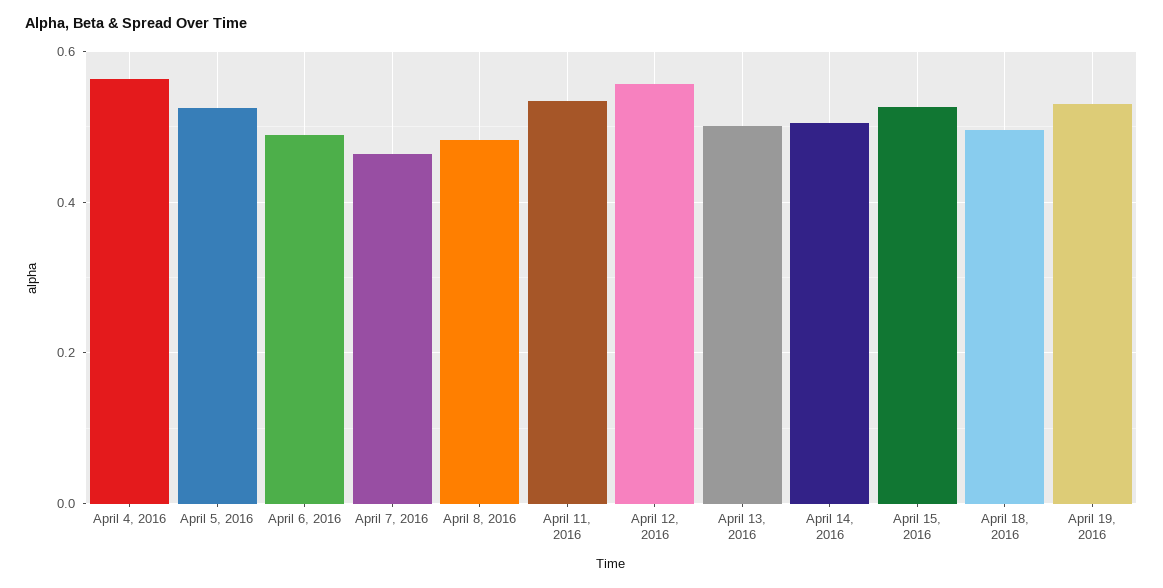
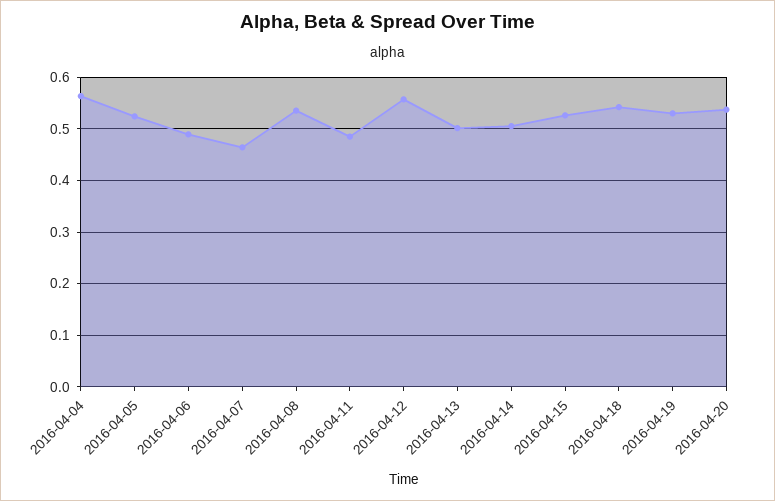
April 8, 2016: 0.48 -> 0.54
April 11, 2016: 0.54 -> 0.48
April 18, 2016: 0.5 -> 0.54
2016-04-20: none -> 0.54

